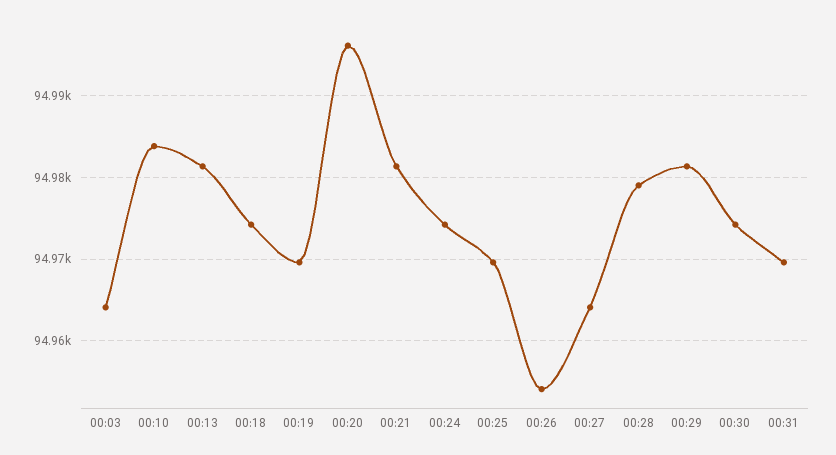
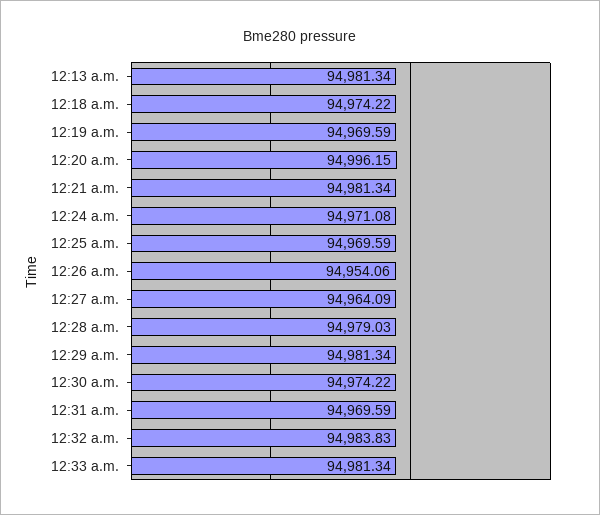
00:03: 94964 -> none
00:10: 94984 -> none
00:24: 94974 -> 94971.08
12:32 a.m.: none -> 94983.83
12:33 a.m.: none -> 94981.34

